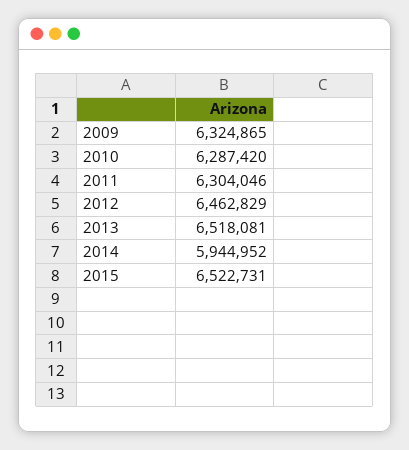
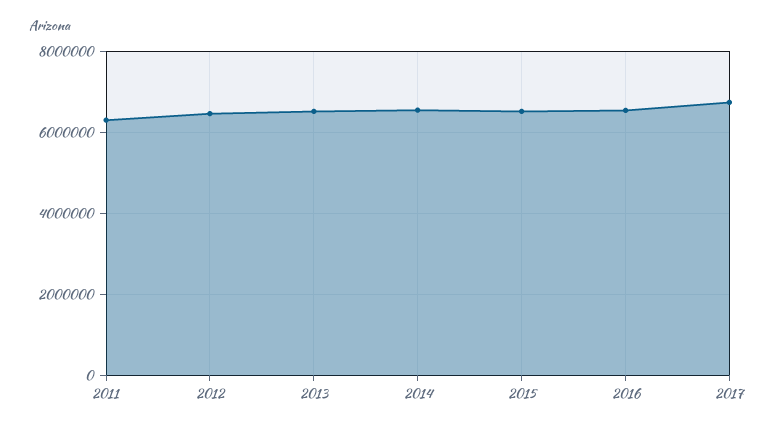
2009: 6324865 -> none
2010: 6287420 -> none
2014: 5944952 -> 6600000
2016: none -> 6600000
2017: none -> 6800000

